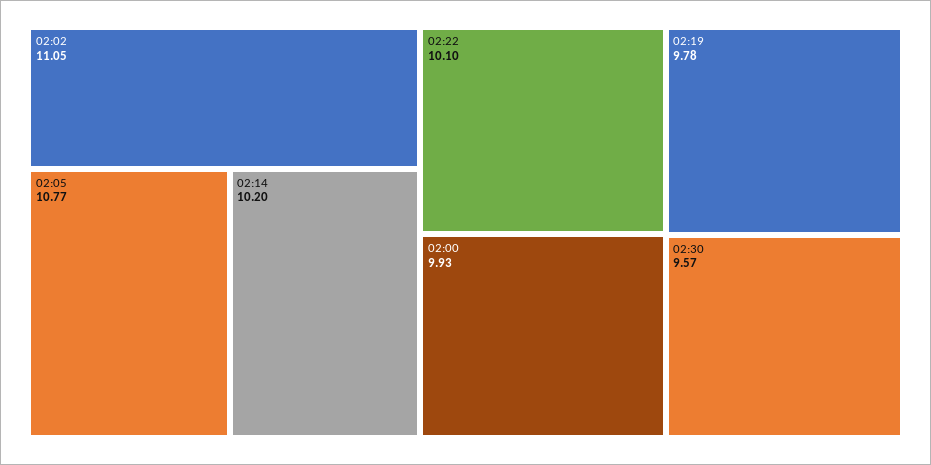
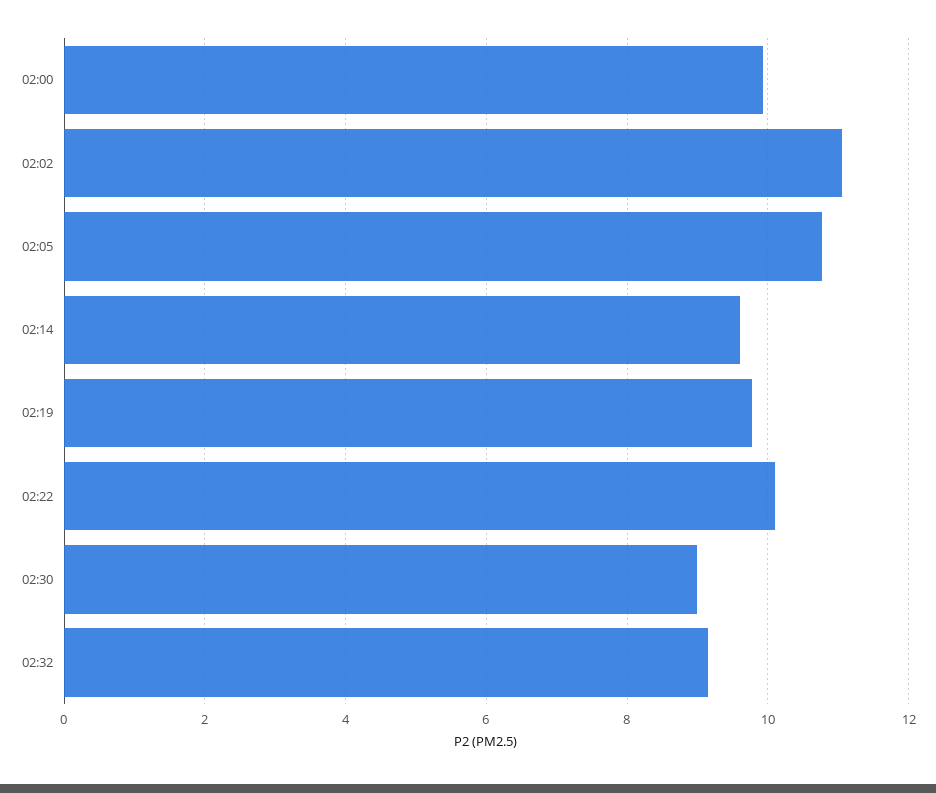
02:14: 10.2 -> 9.6
02:30: 9.57 -> 9
02:32: none -> 9.2

